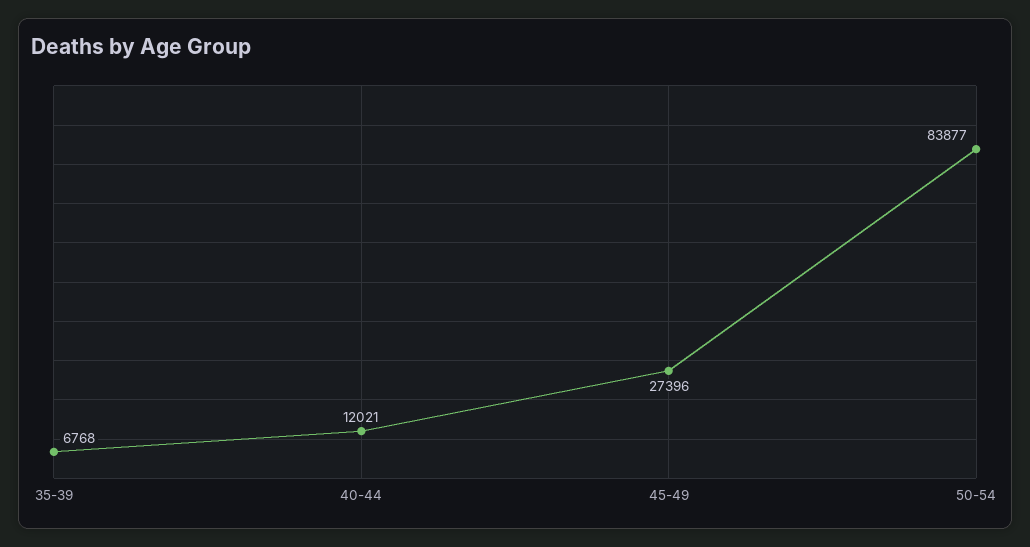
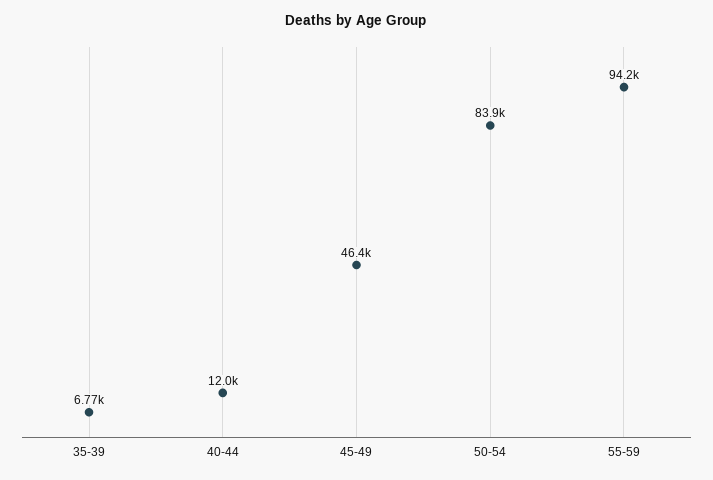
45-49: 27396 -> 46400
55-59: none -> 94200

